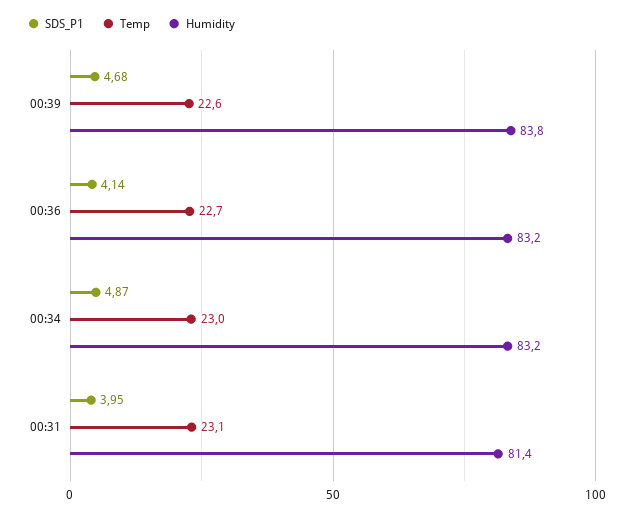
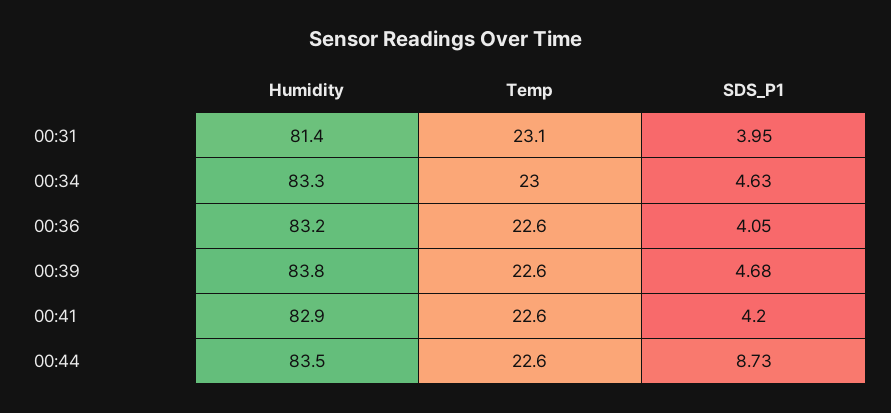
SDS_P1, 00:36: 4.14 -> 4.05
Temp, 00:36: 22.7 -> 22.6
SDS_P1, 00:34: 4.87 -> 4.63
Humidity, 00:34: 83.2 -> 83.3
Humidity, 00:41: none -> 82.9
Temp, 00:41: none -> 22.6
SDS_P1, 00:41: none -> 4.2
Humidity, 00:44: none -> 83.5
Temp, 00:44: none -> 22.6
SDS_P1, 00:44: none -> 8.73

